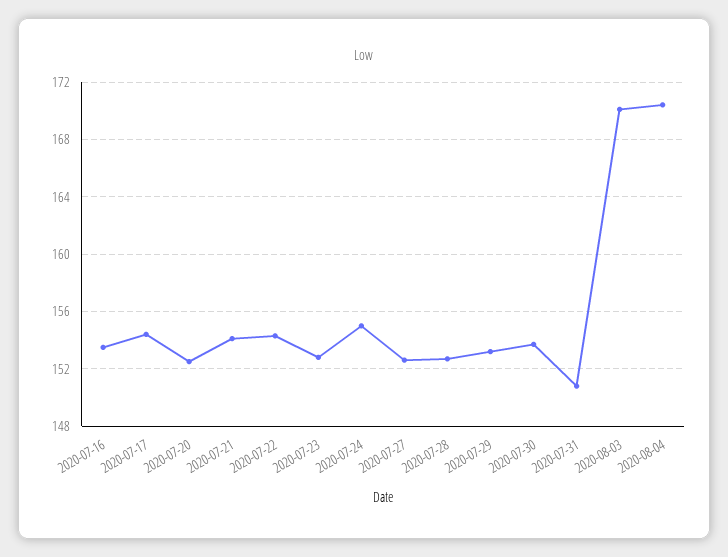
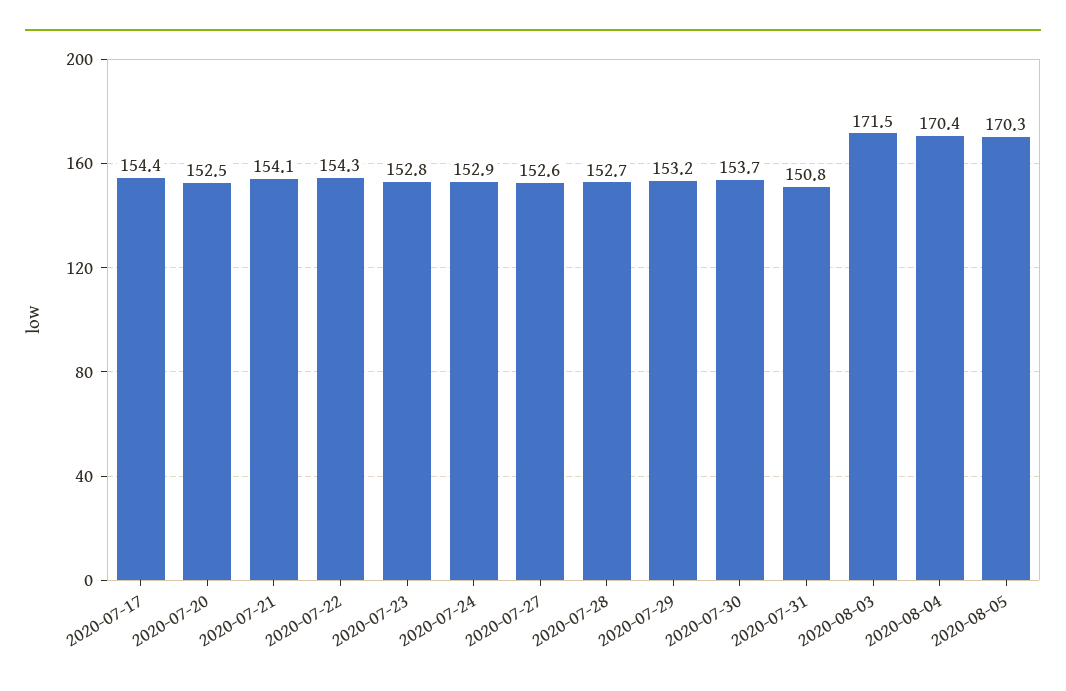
2020-07-16: 153.5 -> none
2020-07-24: 155 -> 152.9
2020-08-03: 170 -> 171.5
2020-08-05: none -> 170.3

